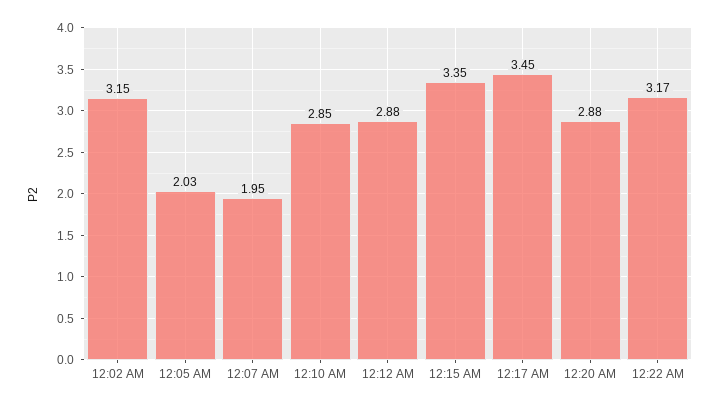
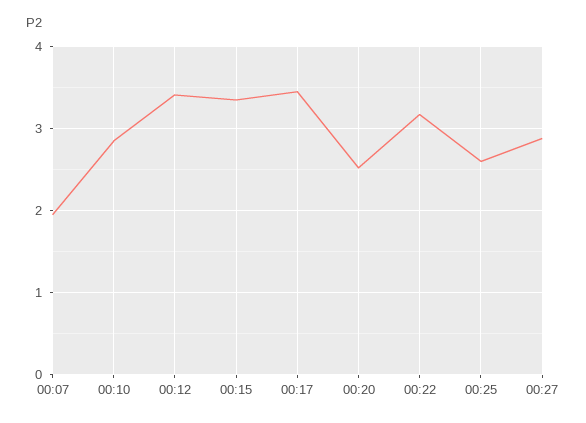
12:02 AM: 3.15 -> none
12:05 AM: 2.03 -> none
12:12 AM: 2.88 -> 3.4
12:20 AM: 2.88 -> 2.5
00:25: none -> 2.6
00:27: none -> 2.9

